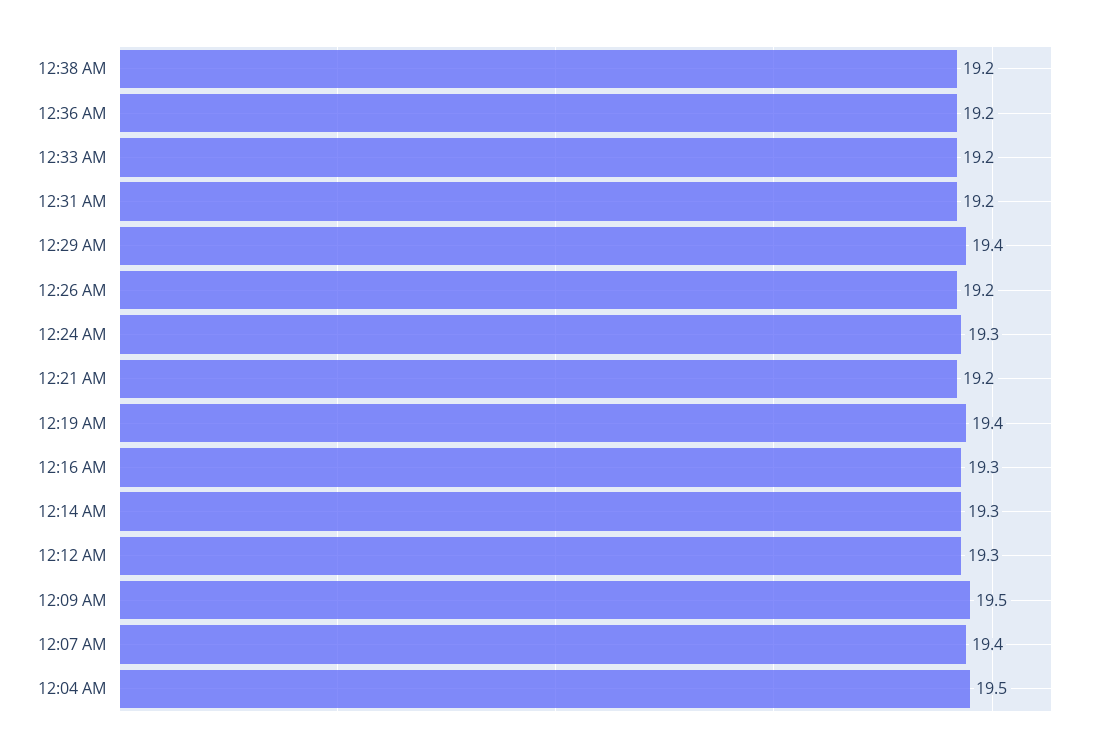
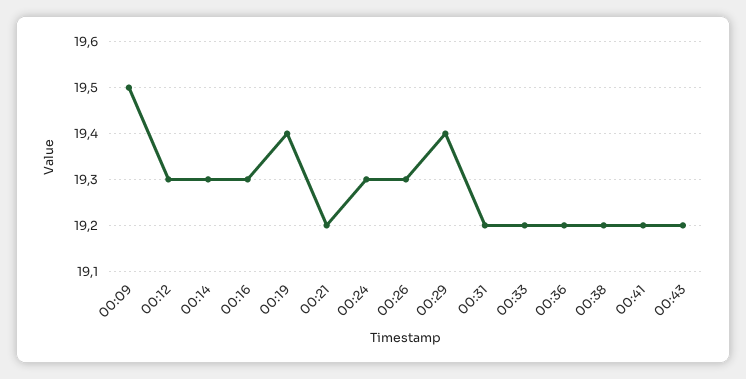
12:26 AM: 19.2 -> 19.3
12:07 AM: 19.4 -> none
12:04 AM: 19.5 -> none
00:41: none -> 19.2
00:43: none -> 19.2

